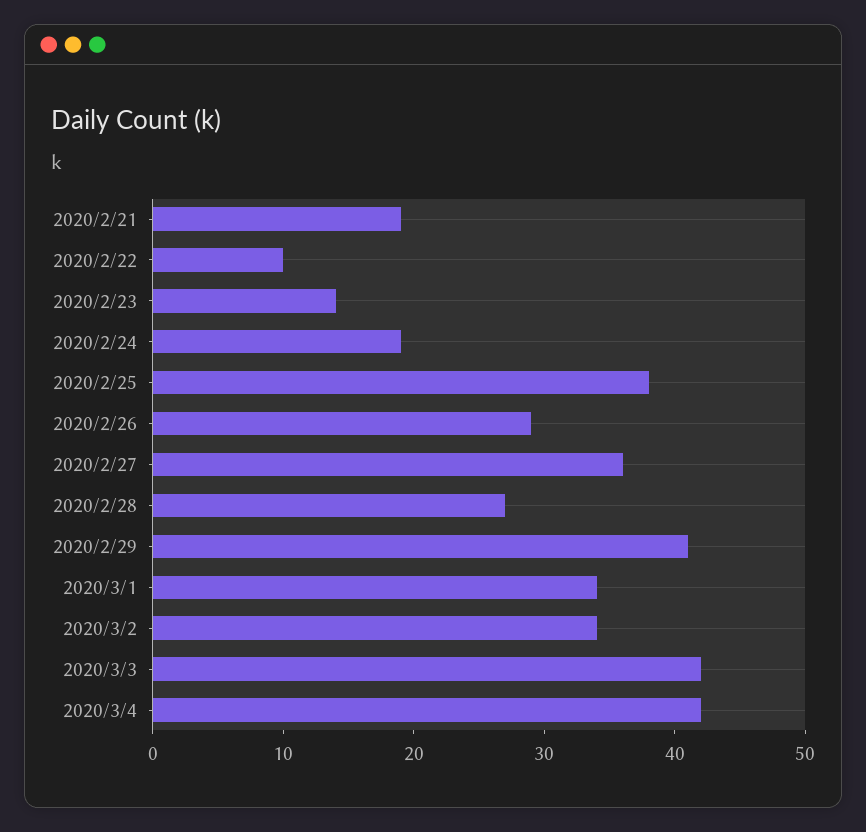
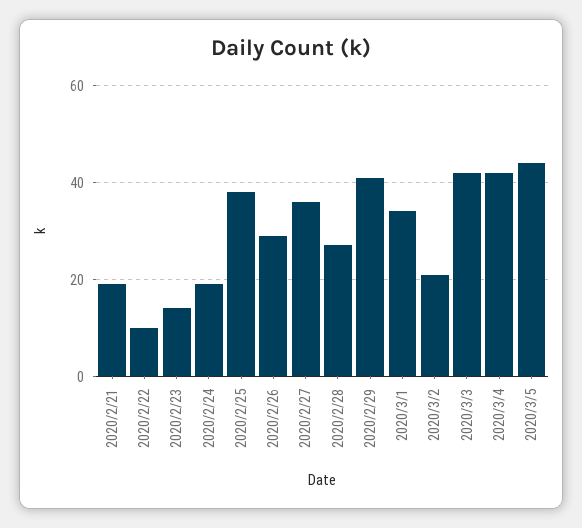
2020/3/2: 34 -> 20
2020/3/5: none -> 45

